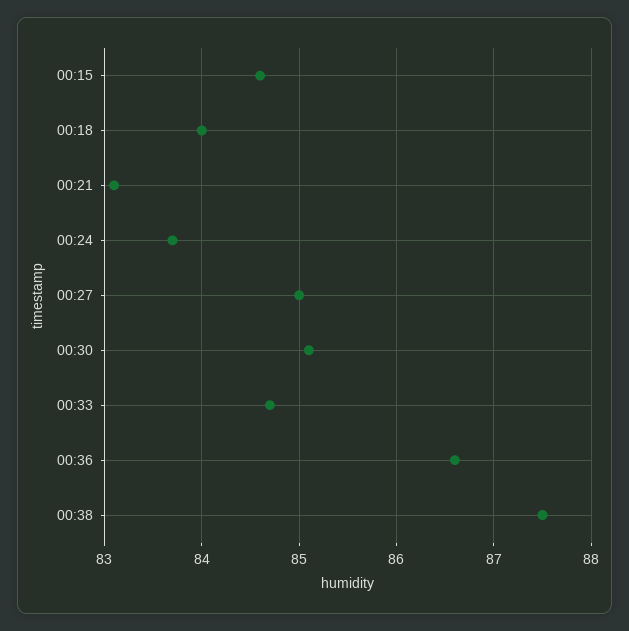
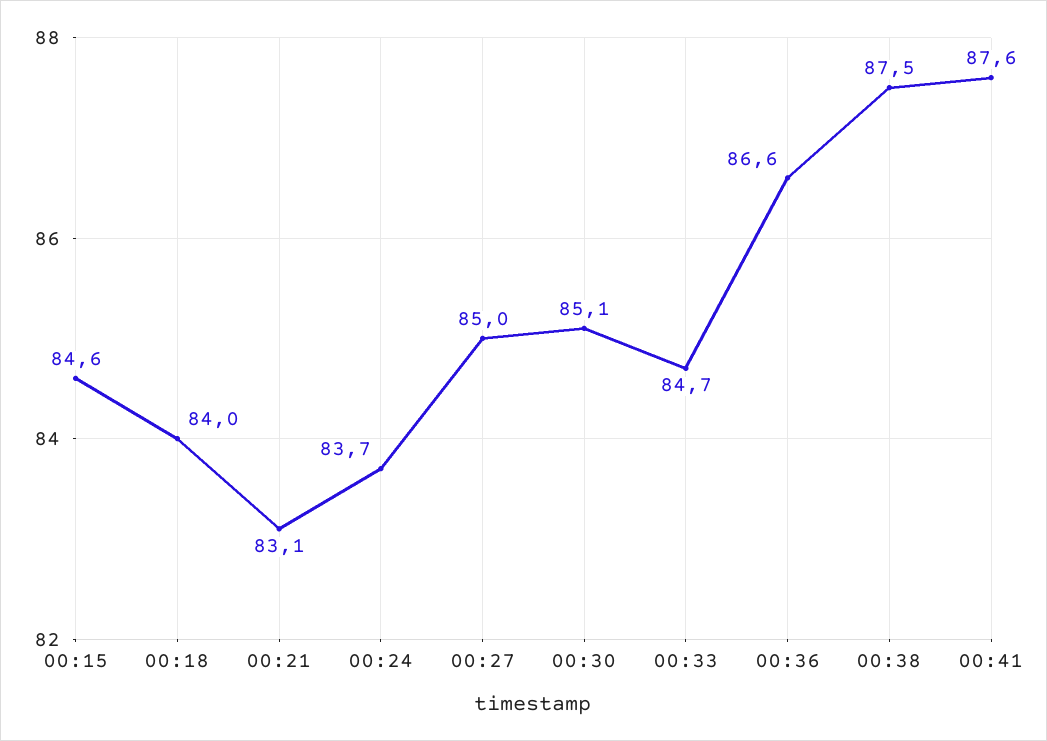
00:41: none -> 87.6

